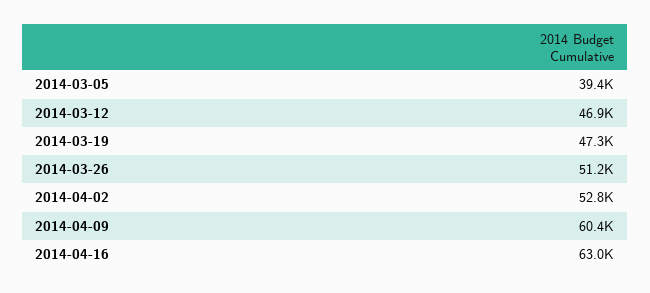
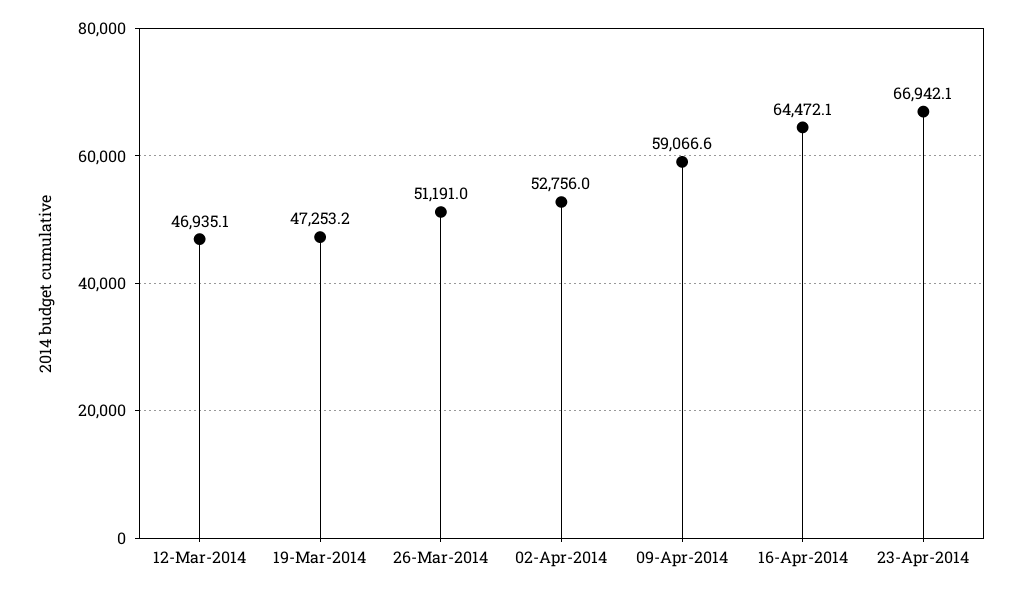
2014-03-05: 39400 -> none
2014-04-09: 60400 -> 59066.6
2014-04-16: 63000 -> 64472.1
23-Apr-2014: none -> 66942.1

